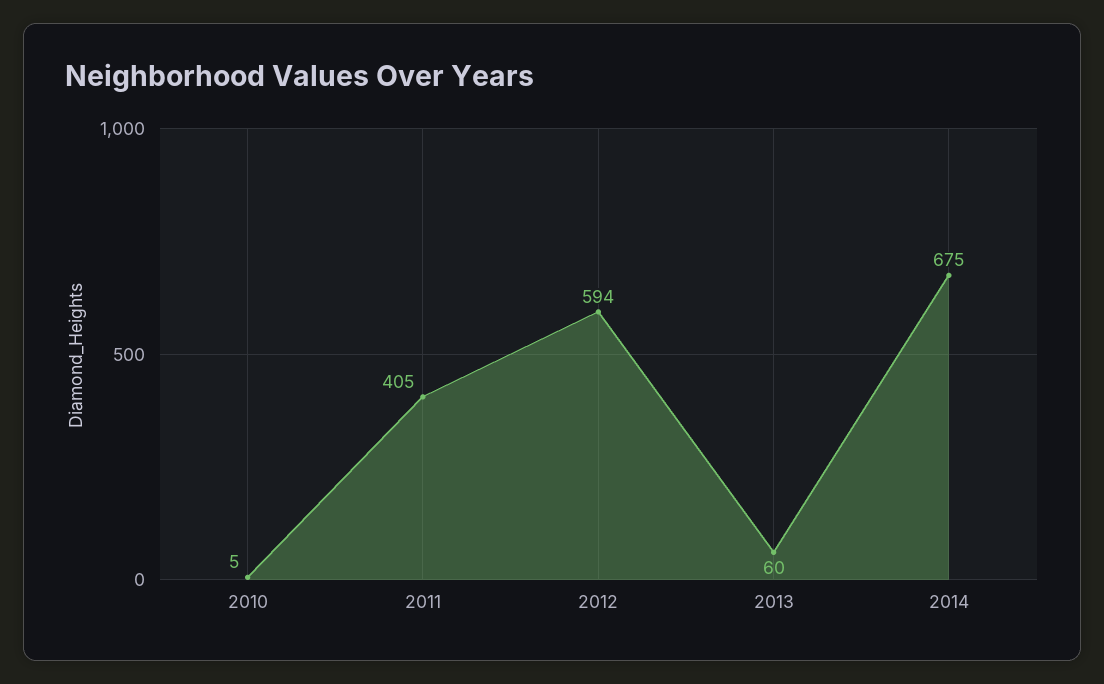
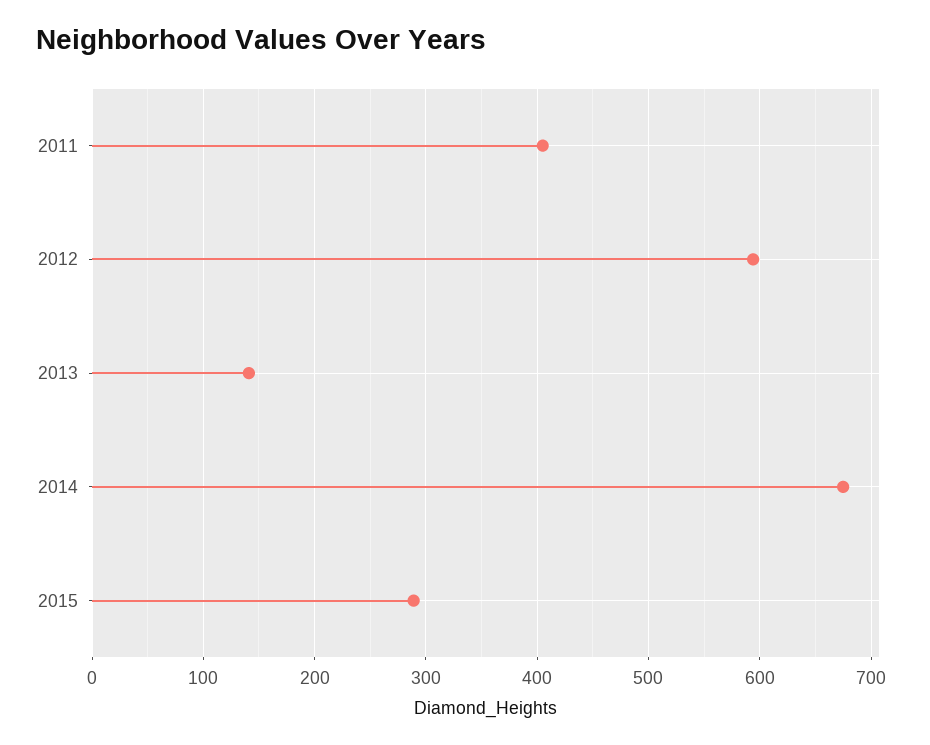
2010: 5 -> none
2013: 60 -> 140
2015: none -> 290

